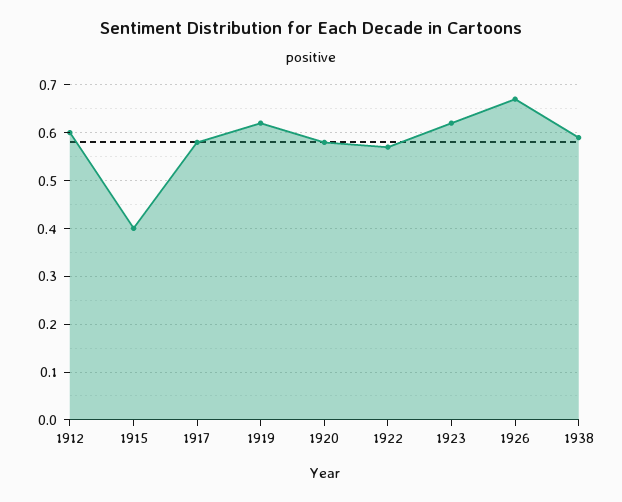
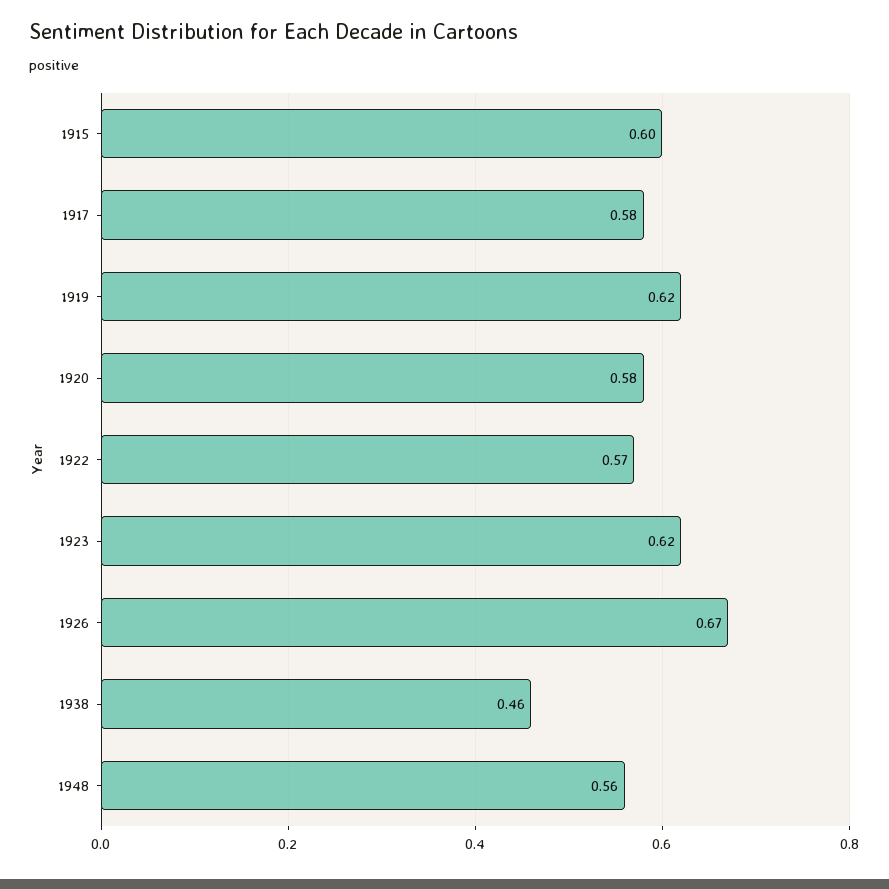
1912: 0.6 -> none
1915: 0.4 -> 0.6
1938: 0.6 -> 0.46
1948: none -> 0.56

